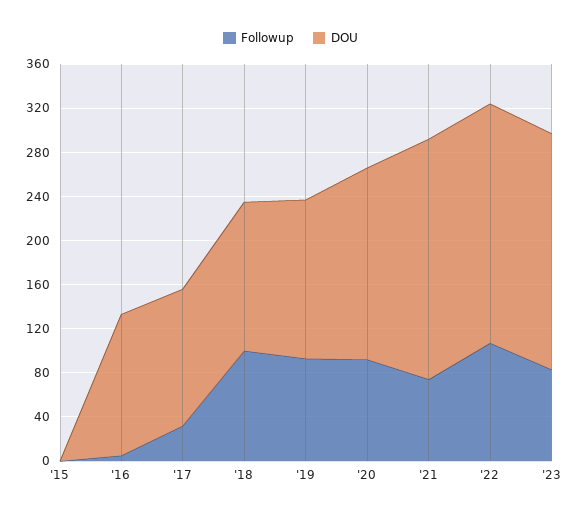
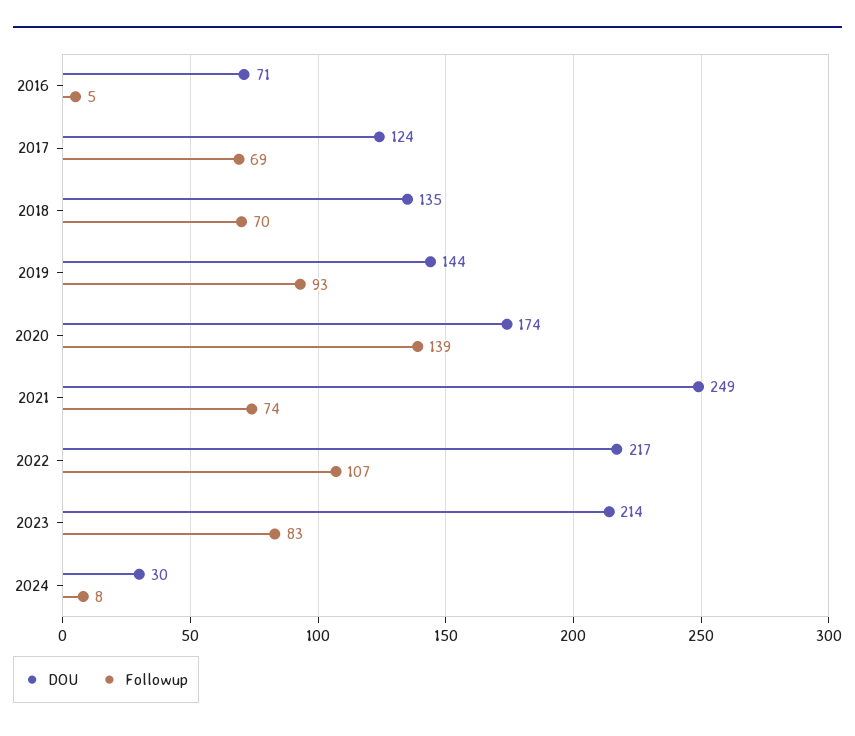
Followup, '15: 0 -> none
DOU, '15: 0 -> none
DOU, '16: 130 -> 71
Followup, '17: 30 -> 69
Followup, '18: 100 -> 70
Followup, '20: 90 -> 139
DOU, '21: 220 -> 249
DOU, 2024: none -> 30
Followup, 2024: none -> 8

